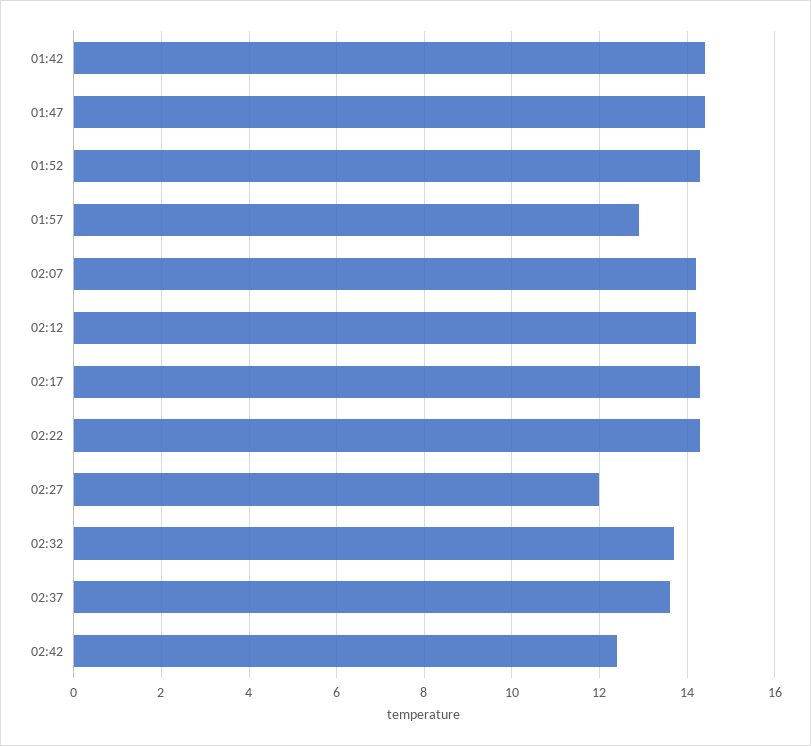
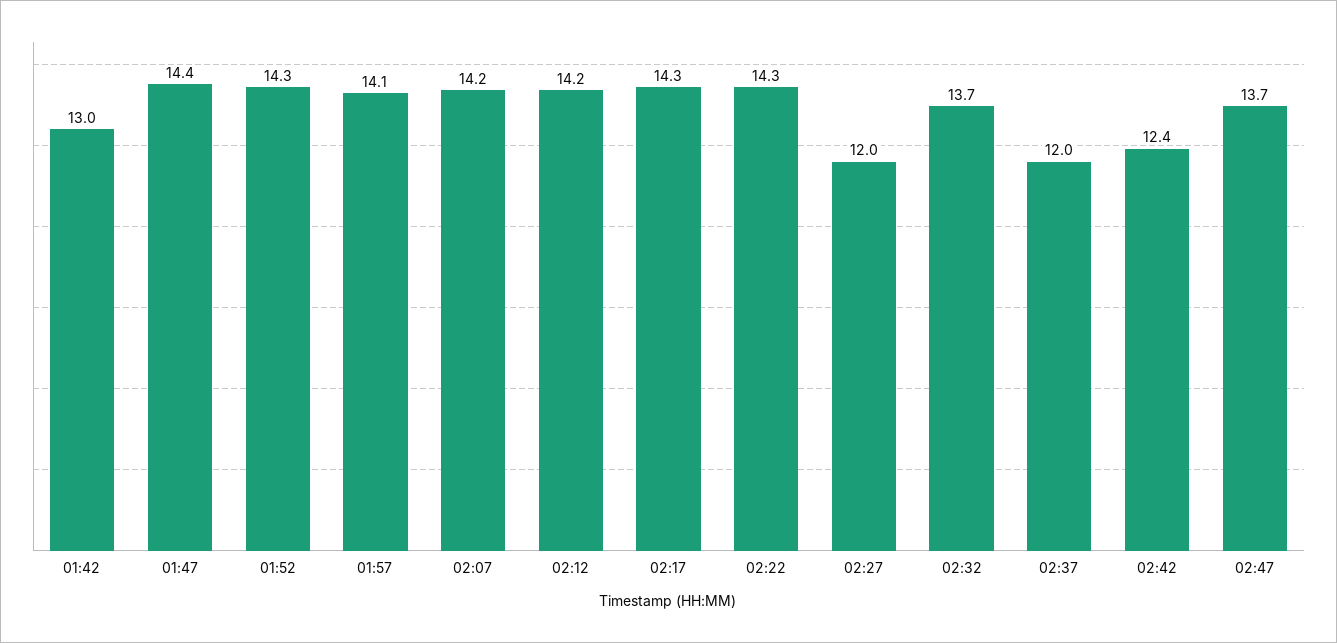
01:42: 14.5 -> 13
01:57: 13 -> 14.1
02:37: 13.5 -> 12
02:47: none -> 13.7

